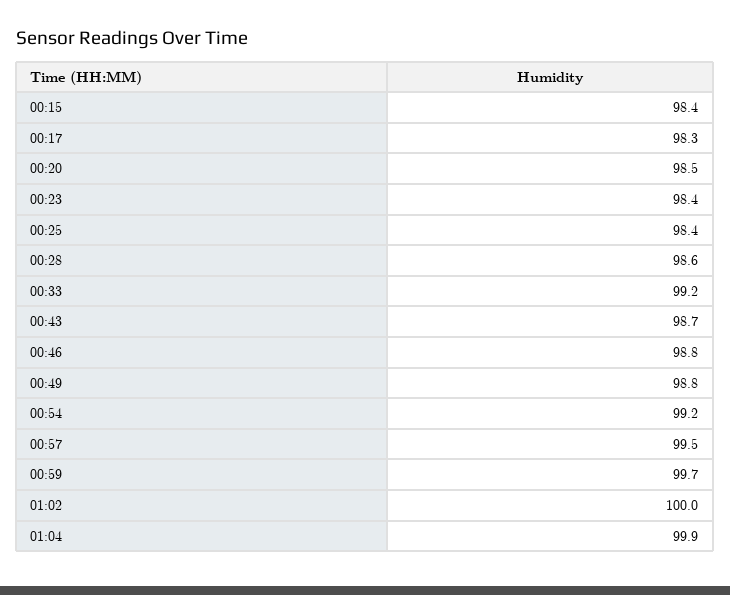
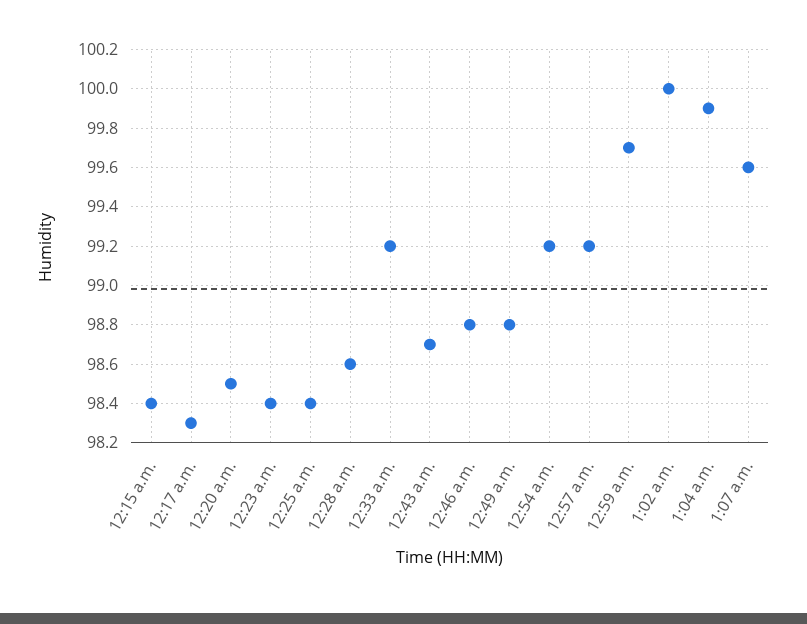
00:57: 99.5 -> 99.2
1:07 a.m.: none -> 99.6

